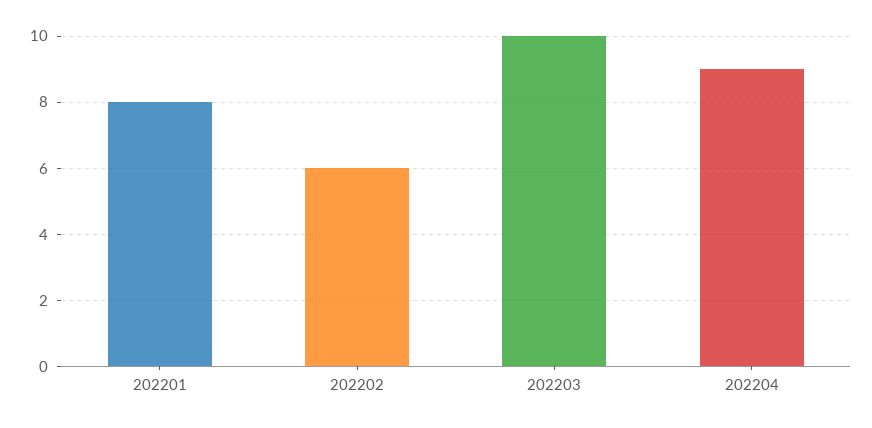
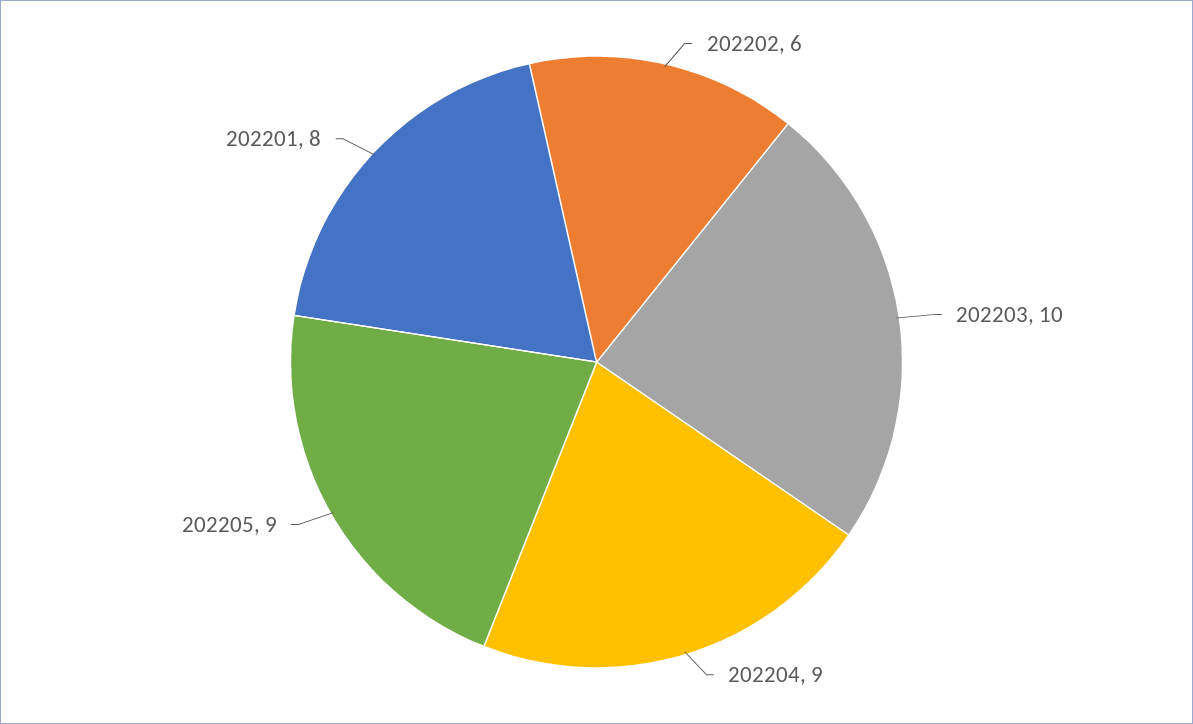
202205: none -> 9

